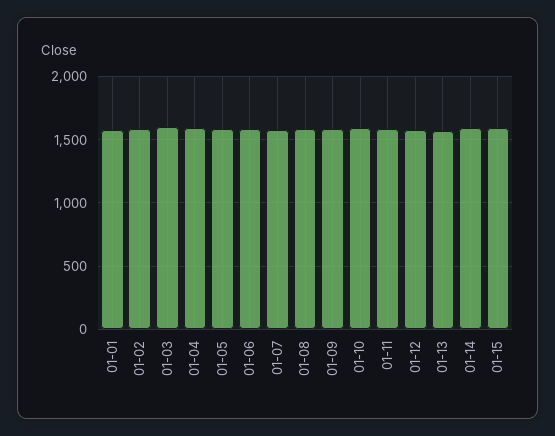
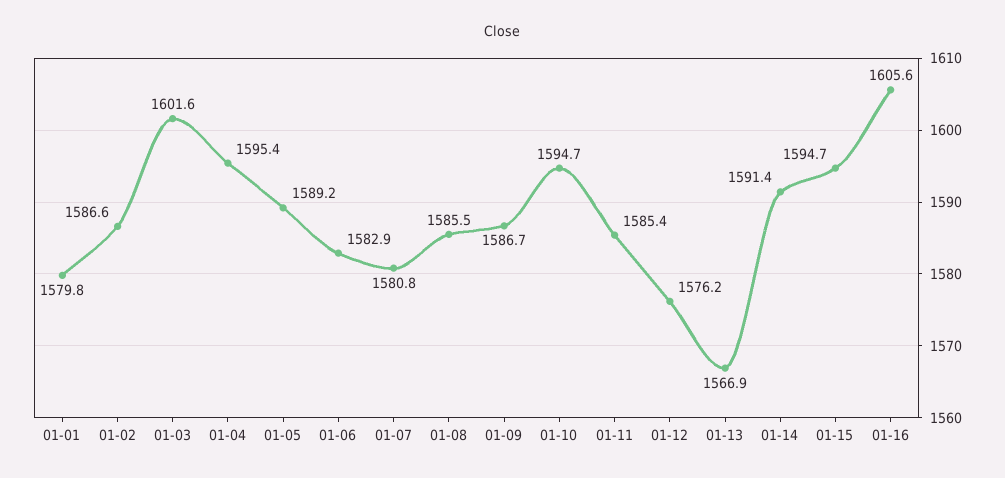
01-16: none -> 1605.6

